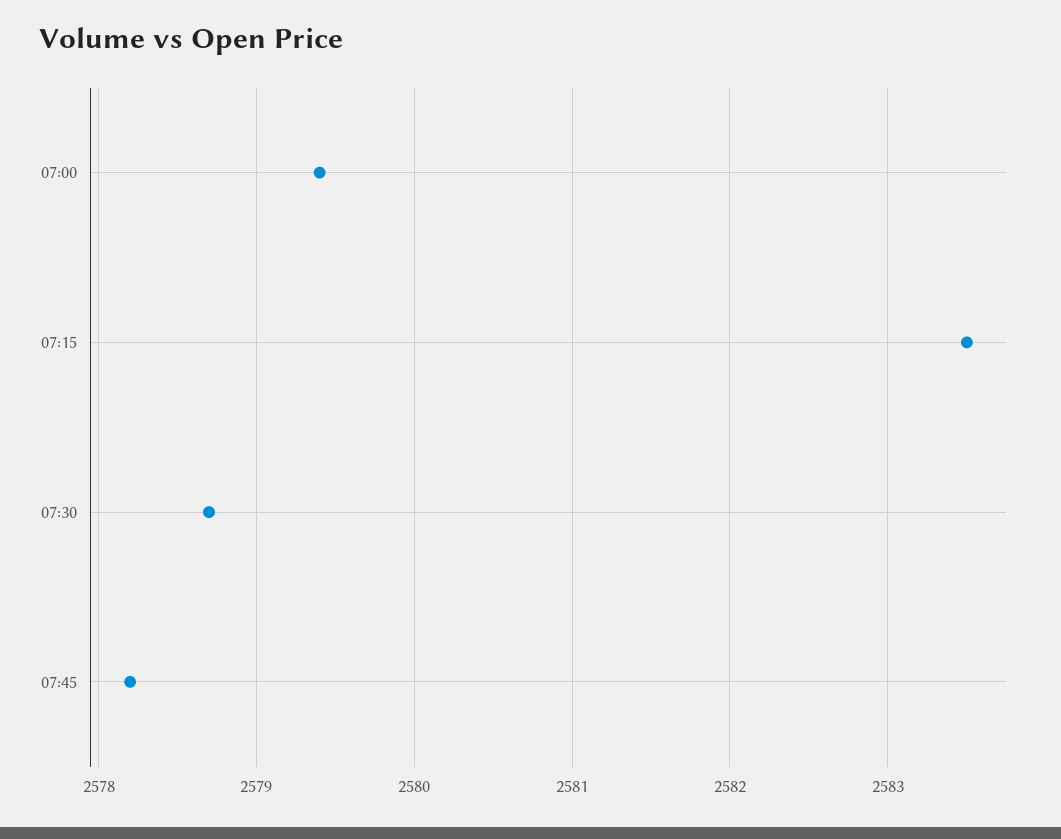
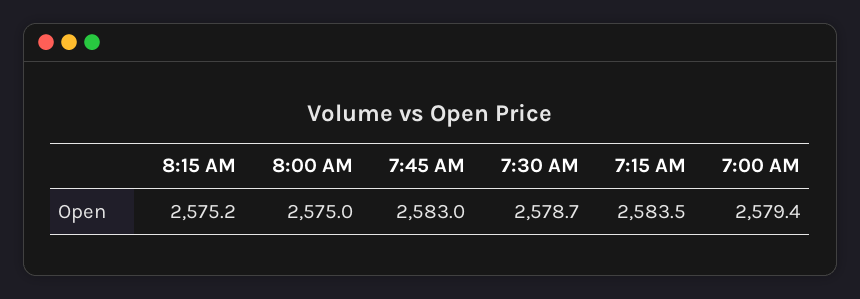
07:45: 2578.2 -> 2583
8:15 AM: none -> 2575.2
8:00 AM: none -> 2575

